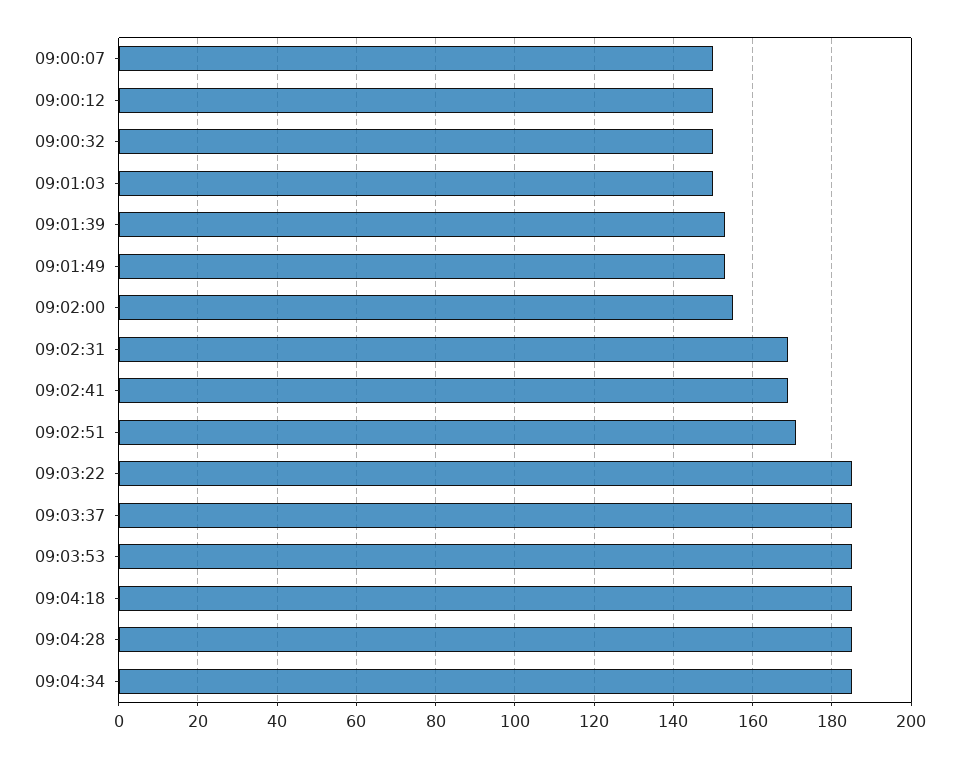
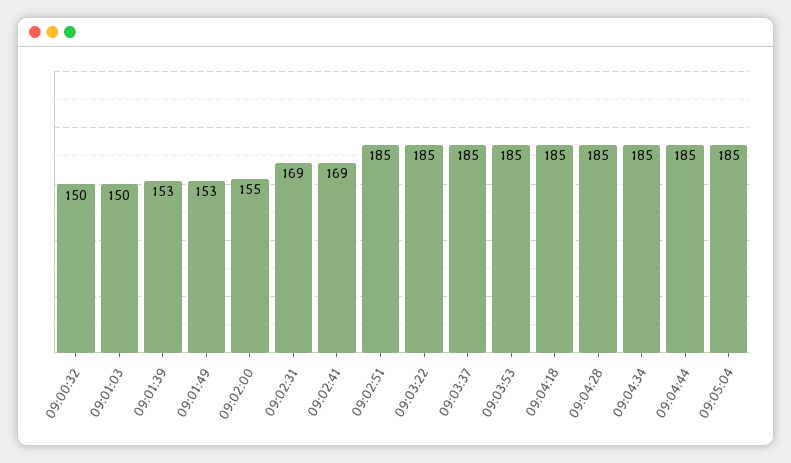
09:00:07: 150 -> none
09:00:12: 150 -> none
09:02:51: 170 -> 185
09:04:44: none -> 185
09:05:04: none -> 185

